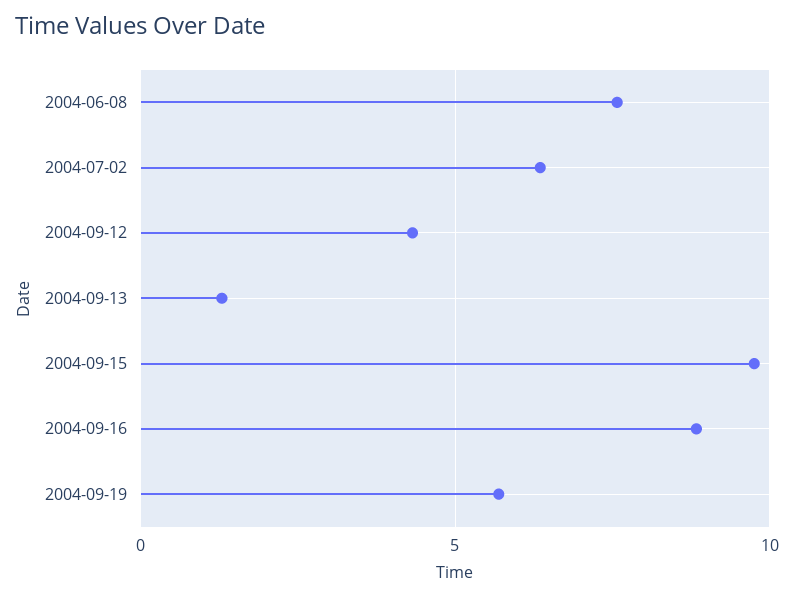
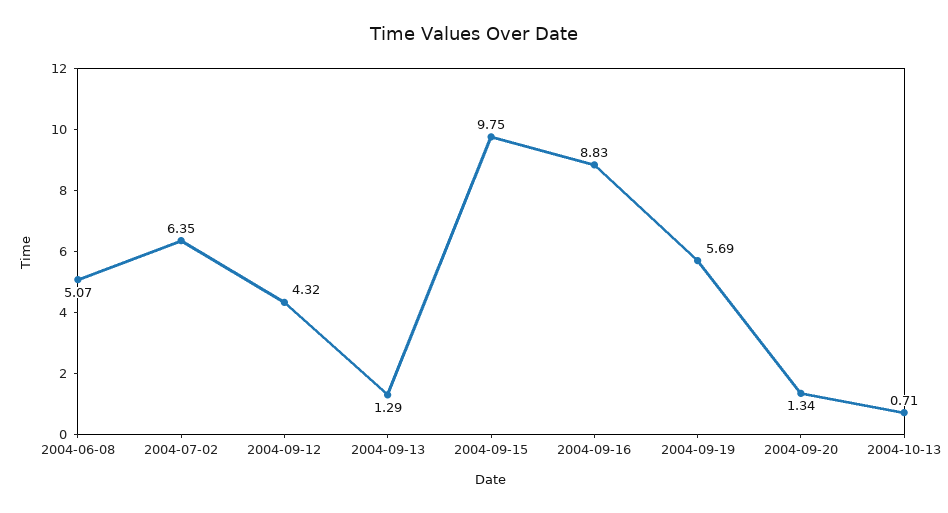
2004-06-08: 7.5 -> 5.07
2004-09-20: none -> 1.34
2004-10-13: none -> 0.71

